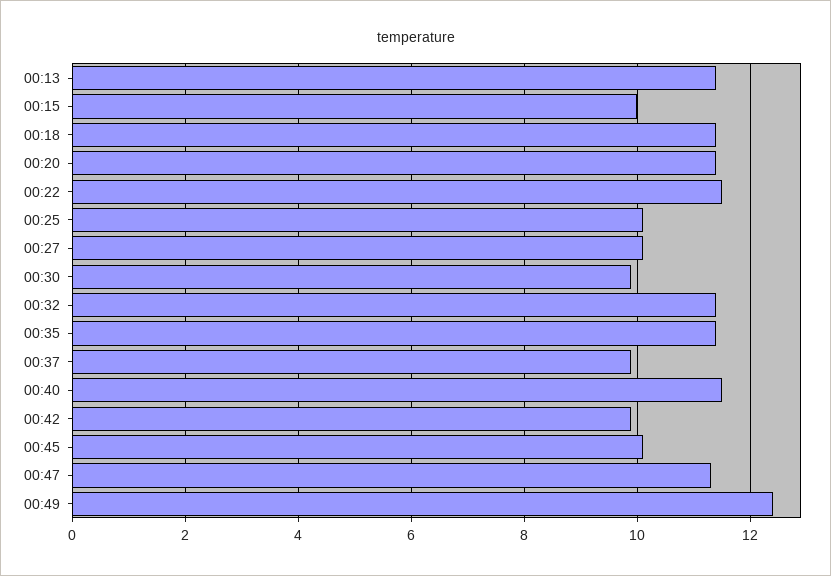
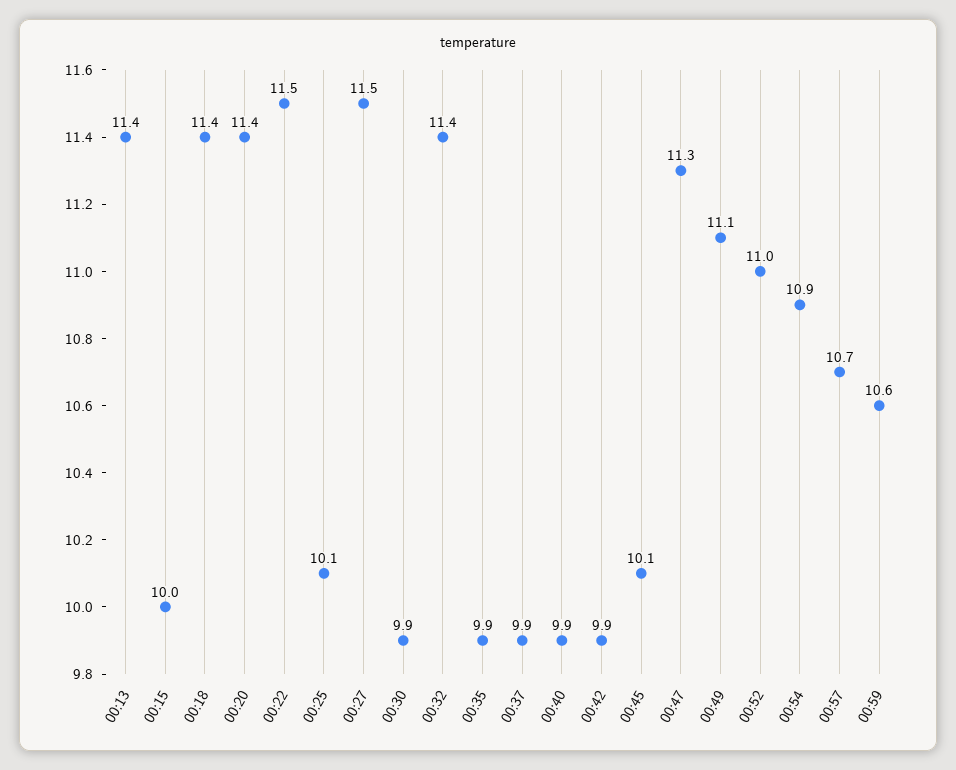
00:27: 10 -> 11.5
00:35: 11.5 -> 9.9
00:40: 11.5 -> 9.9
00:49: 12.5 -> 11.1
00:52: none -> 11
00:54: none -> 10.9
00:57: none -> 10.7
00:59: none -> 10.6

